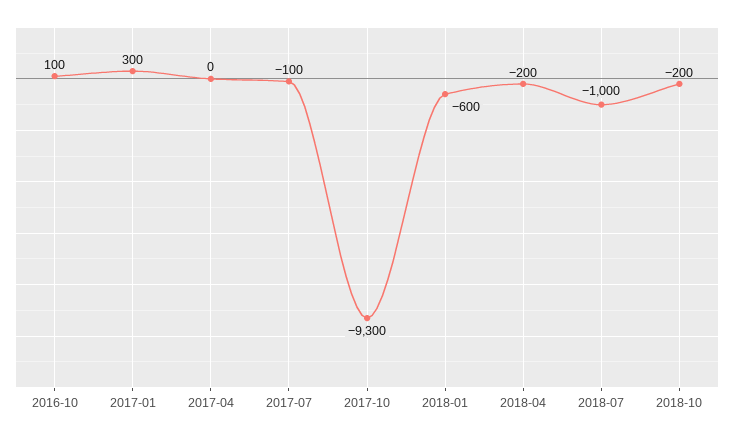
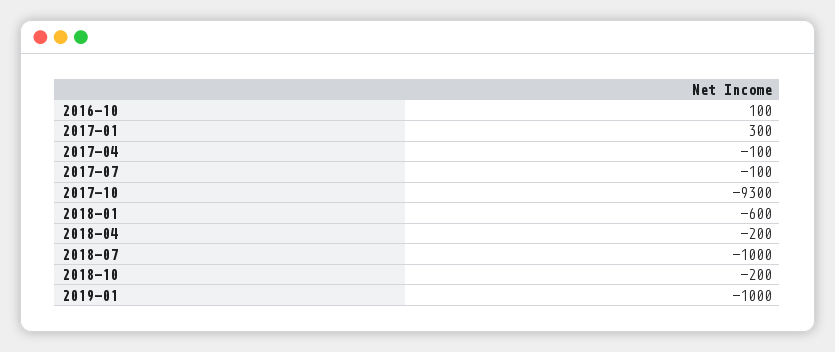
2017-04: 0 -> -100
2019-01: none -> -1000

